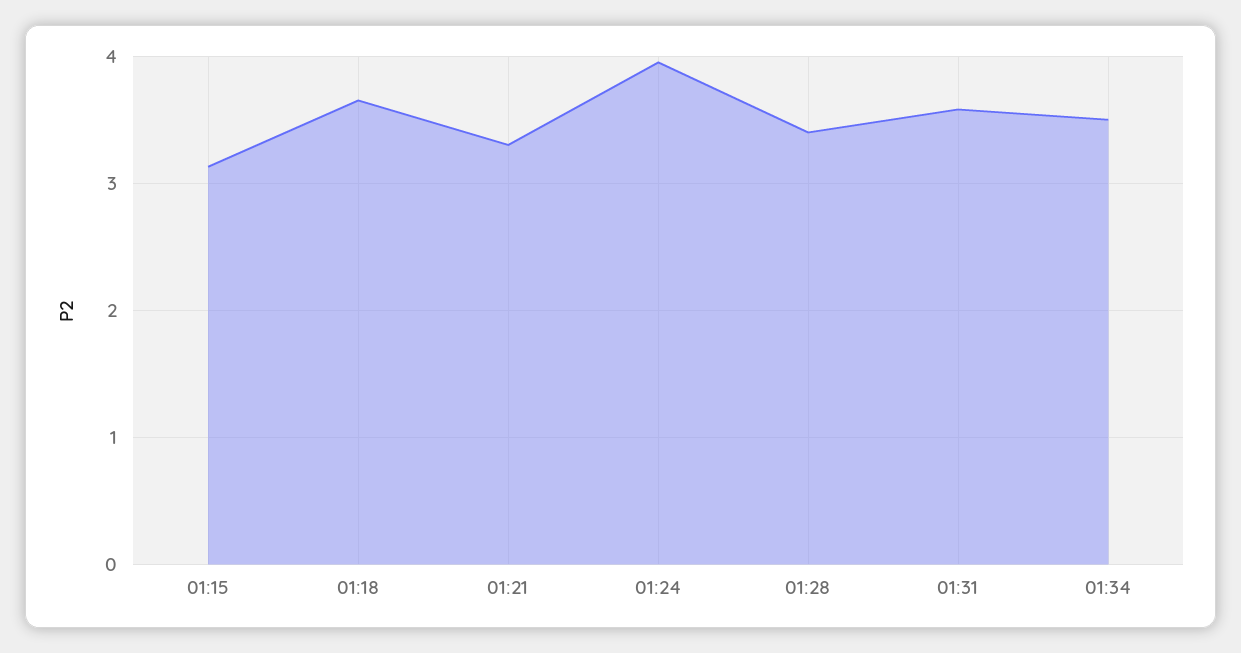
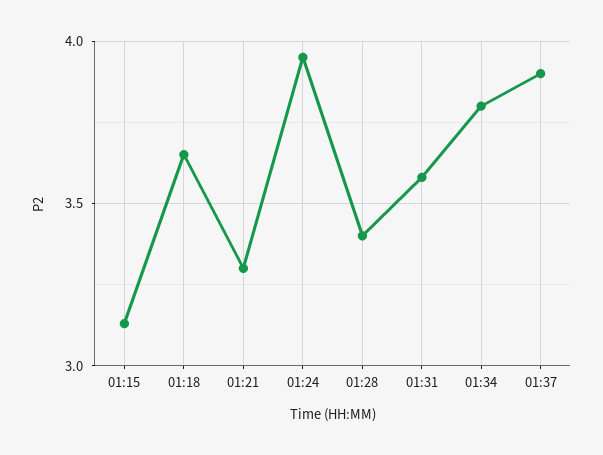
01:34: 3.5 -> 3.8
01:37: none -> 3.9

